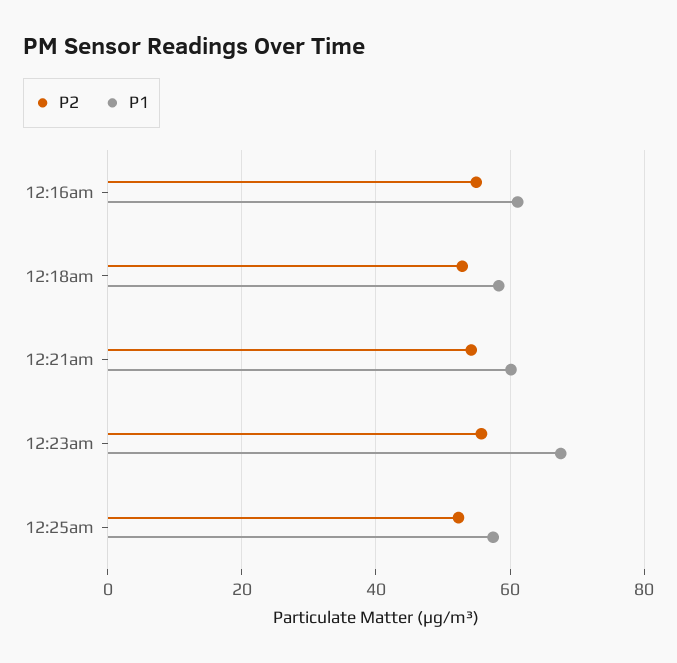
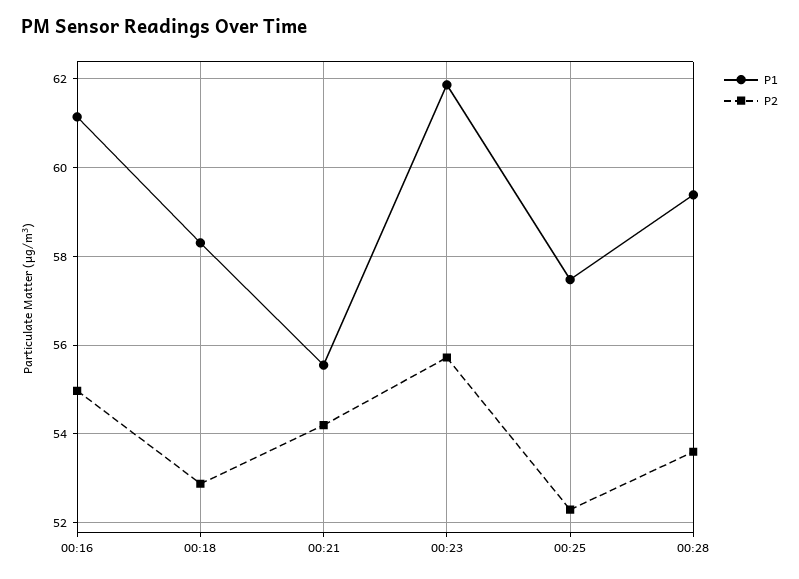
P1, 12:21am: 60 -> 55.6
P1, 12:23am: 68 -> 61.8
P1, 00:28: none -> 59.4
P2, 00:28: none -> 53.6

